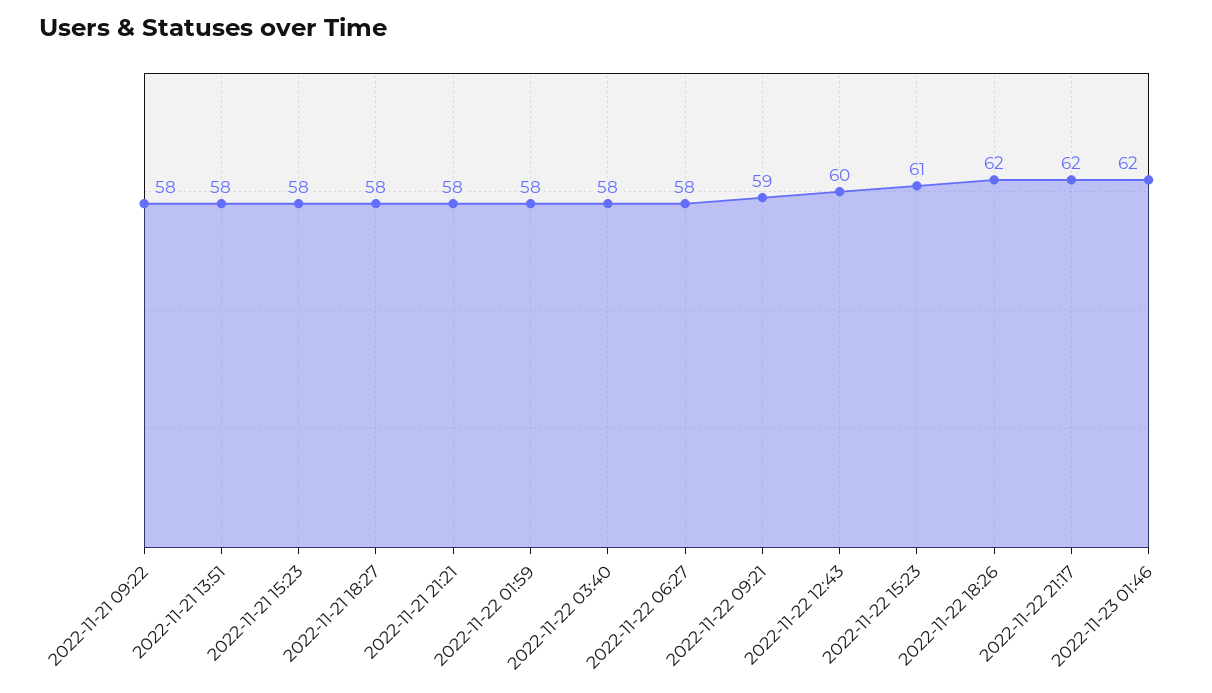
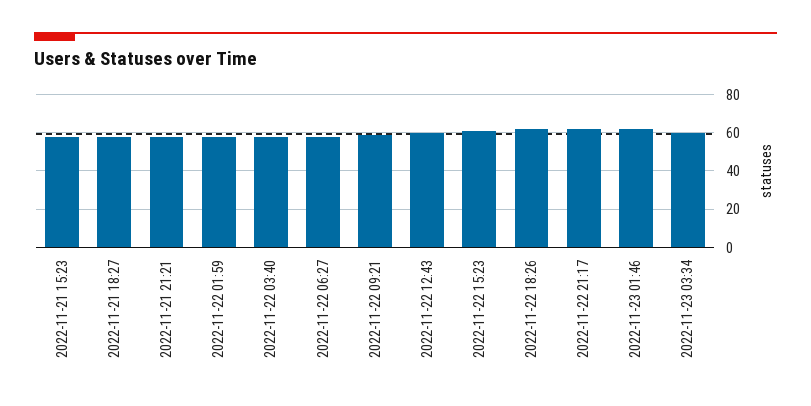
2022-11-21 09:22: 58 -> none
2022-11-21 13:51: 58 -> none
2022-11-23 03:34: none -> 60

